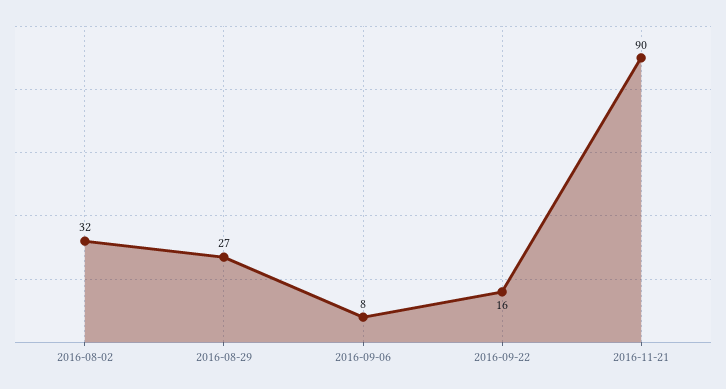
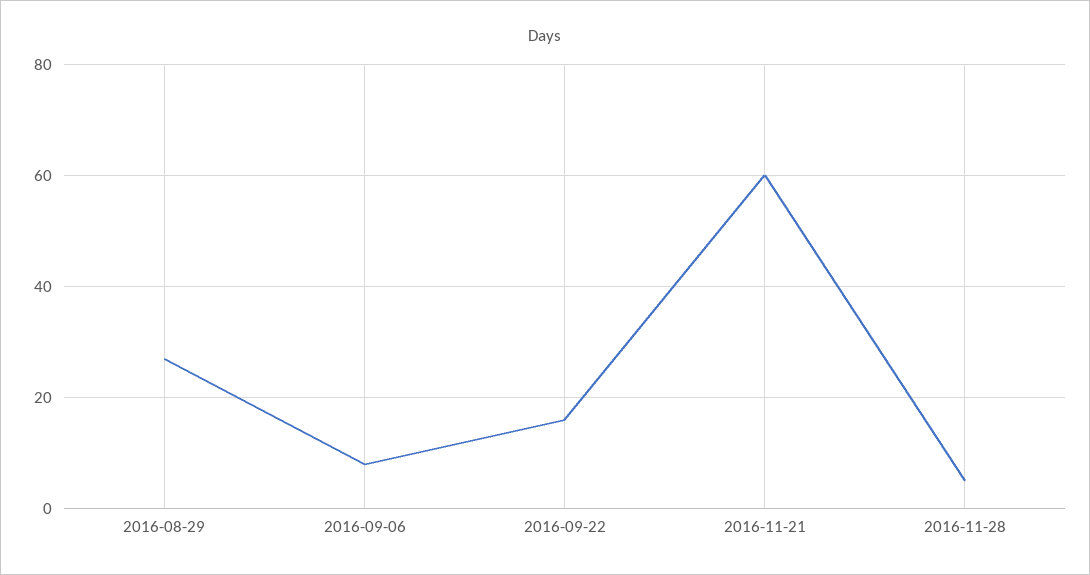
2016-08-02: 32 -> none
2016-11-21: 90 -> 60
2016-11-28: none -> 5

